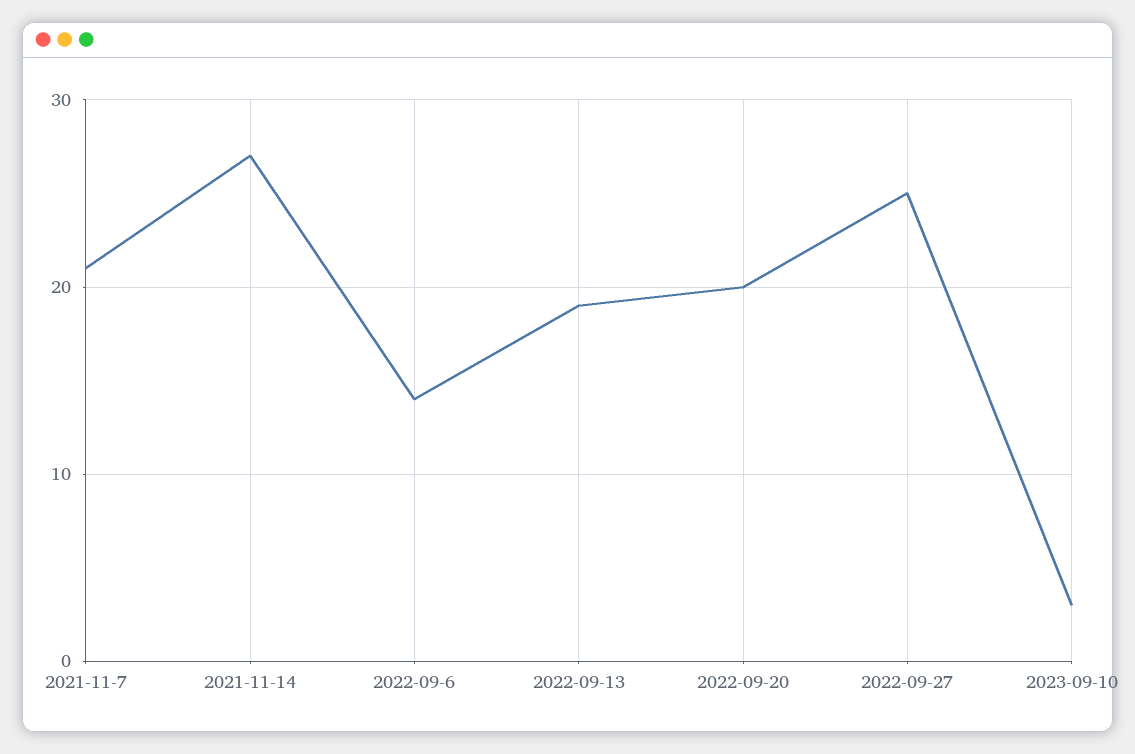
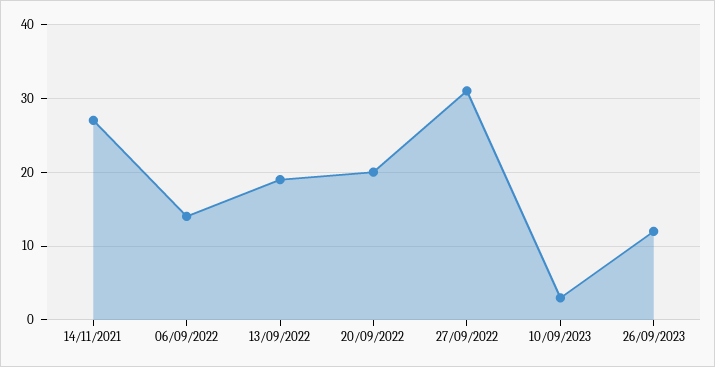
2021-11-7: 21 -> none
2022-09-27: 25 -> 31
26/09/2023: none -> 12

